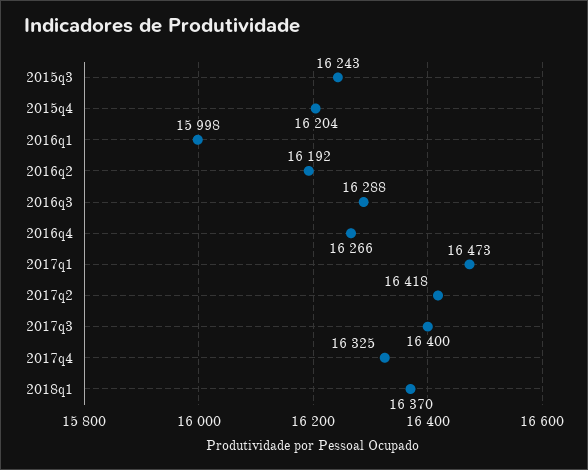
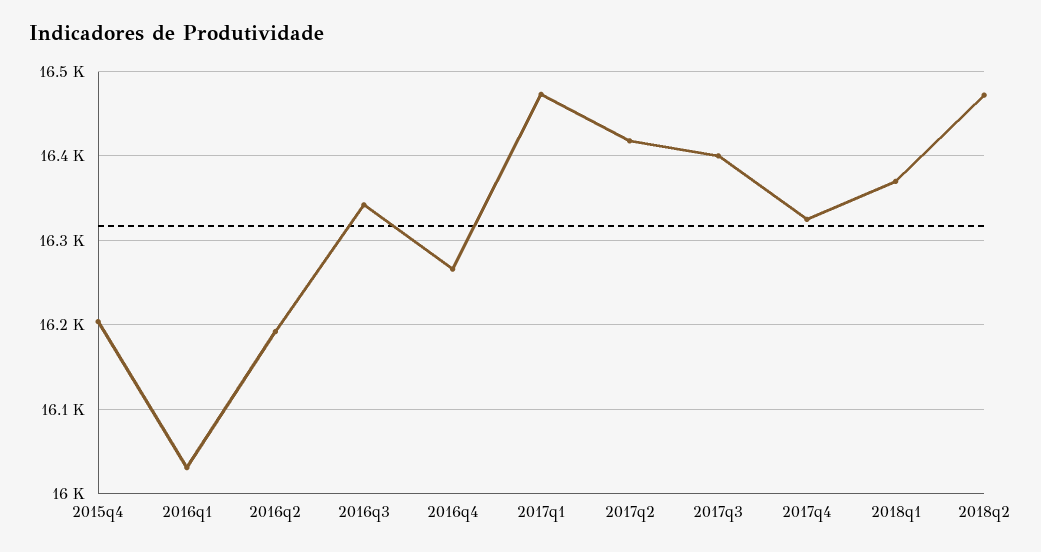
2015q3: 16243 -> none
2016q1: 15998 -> 16030
2016q3: 16288 -> 16340
2018q2: none -> 16470

